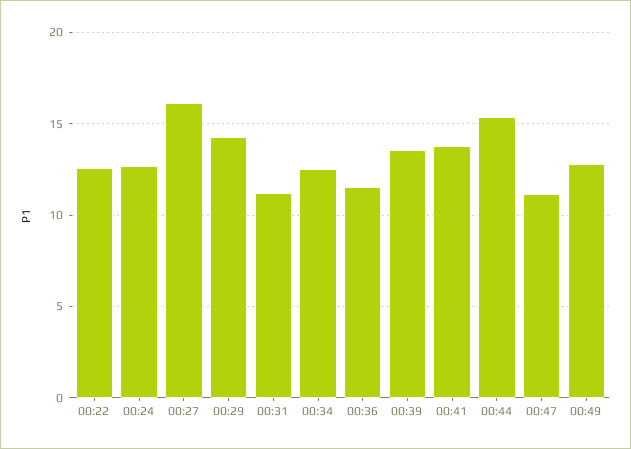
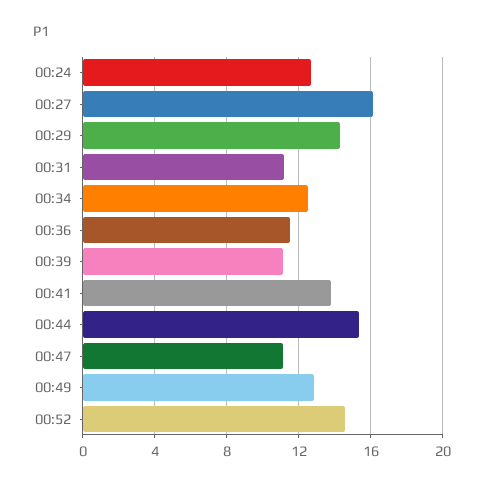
00:22: 12.5 -> none
00:39: 13.5 -> 11
00:52: none -> 14.5

